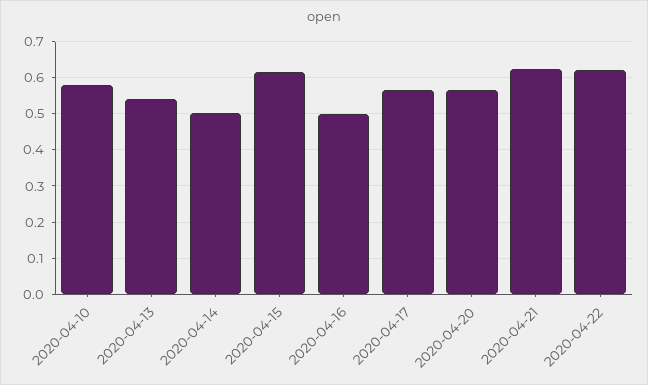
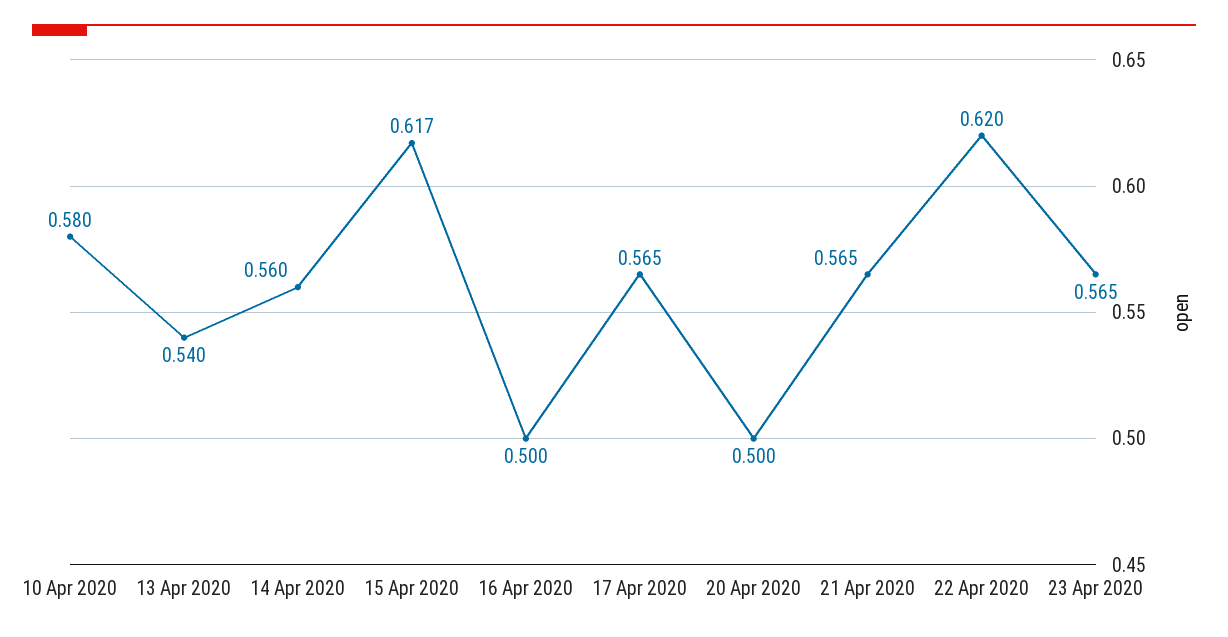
2020-04-14: 0.5 -> 0.56
2020-04-20: 0.56 -> 0.5
2020-04-21: 0.62 -> 0.565
23 Apr 2020: none -> 0.565

